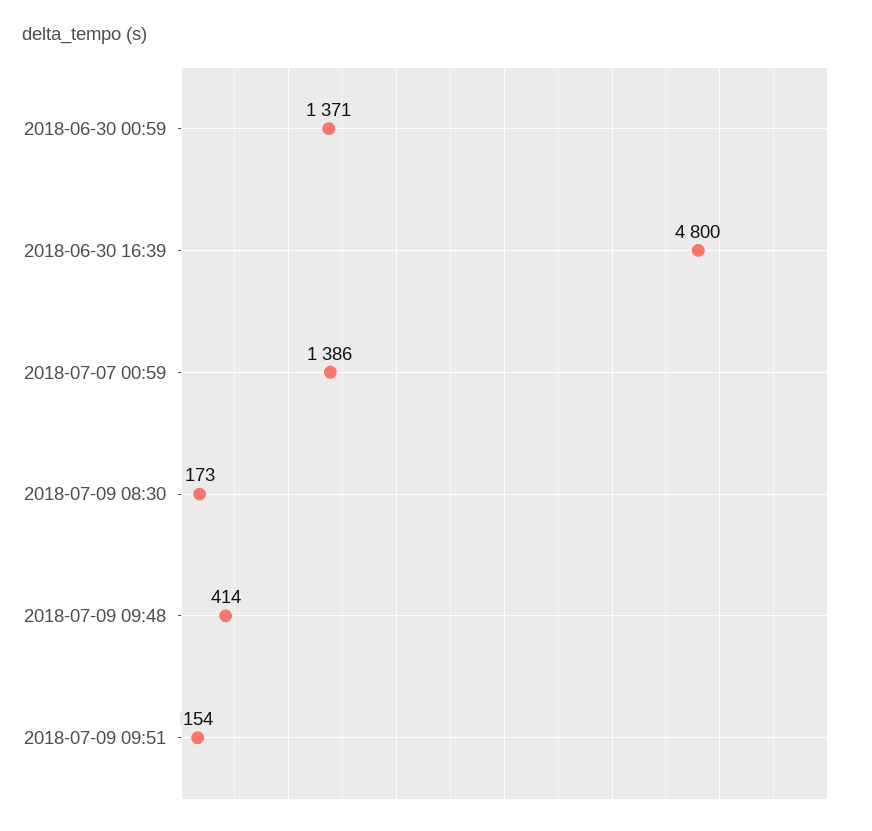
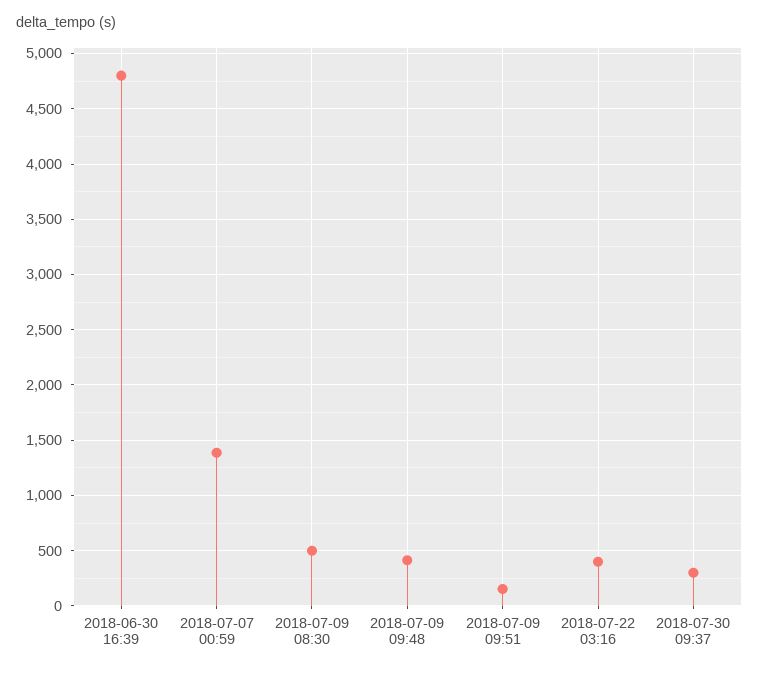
2018-06-30 00:59: 1371 -> none
2018-07-09 08:30: 173 -> 500
2018-07-22 03:16: none -> 400
2018-07-30 09:37: none -> 300

